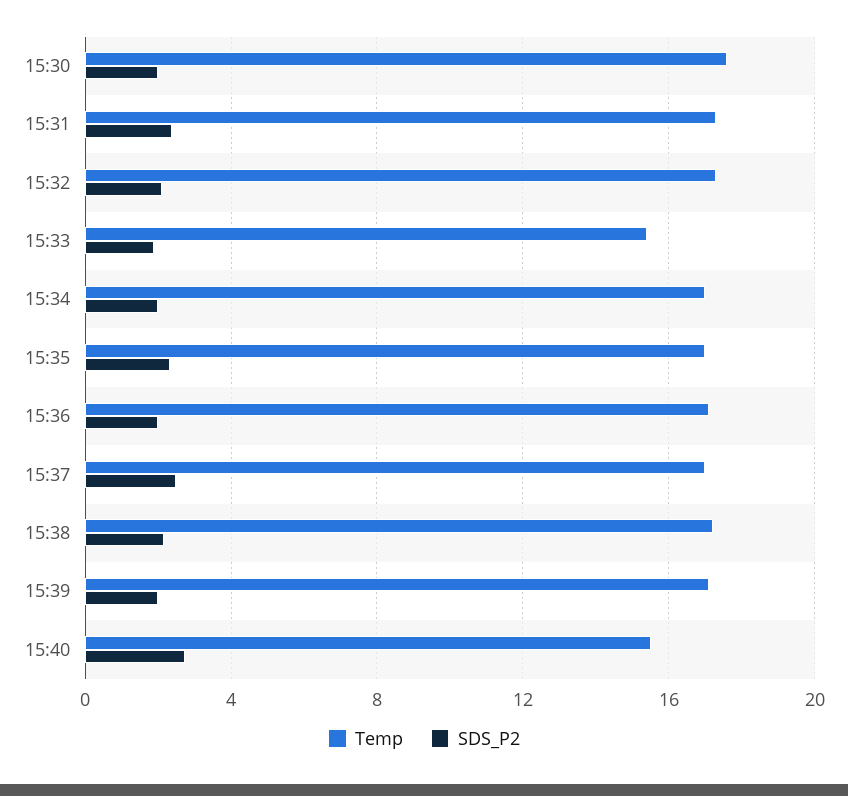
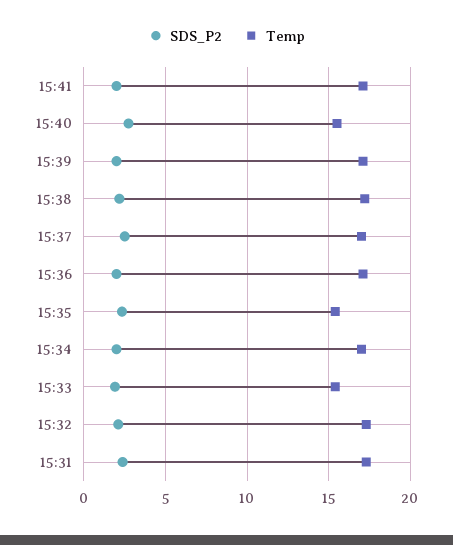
Temp, 15:30: 17.5 -> none
SDS_P2, 15:30: 2 -> none
Temp, 15:35: 17 -> 15.5
SDS_P2, 15:41: none -> 2
Temp, 15:41: none -> 17

